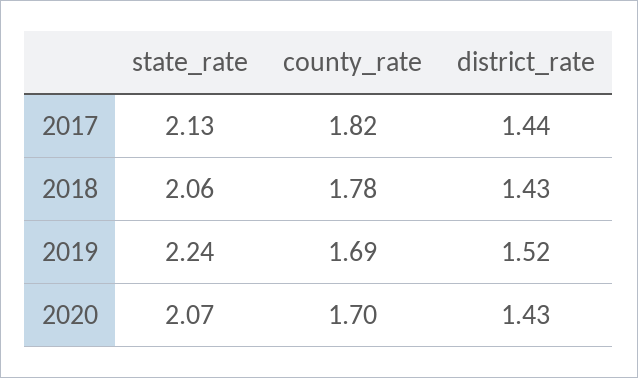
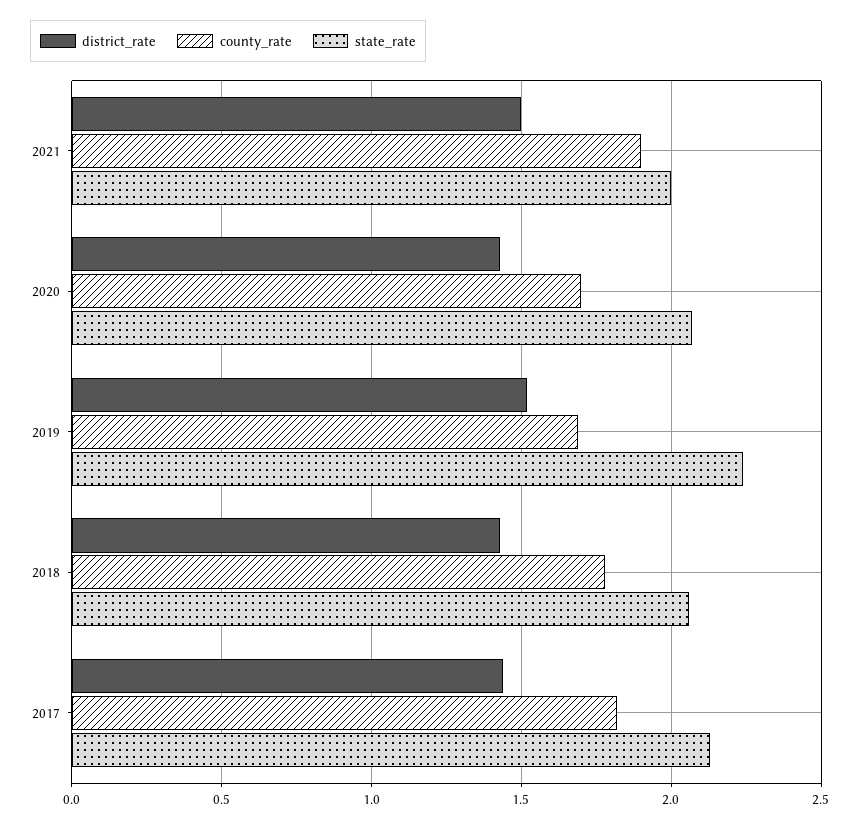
district_rate, 2021: none -> 1.5
county_rate, 2021: none -> 1.9
state_rate, 2021: none -> 2

